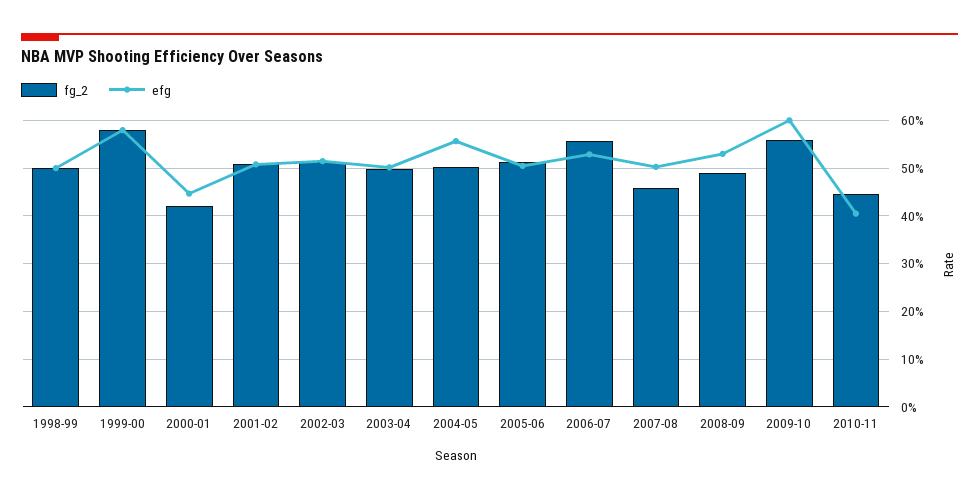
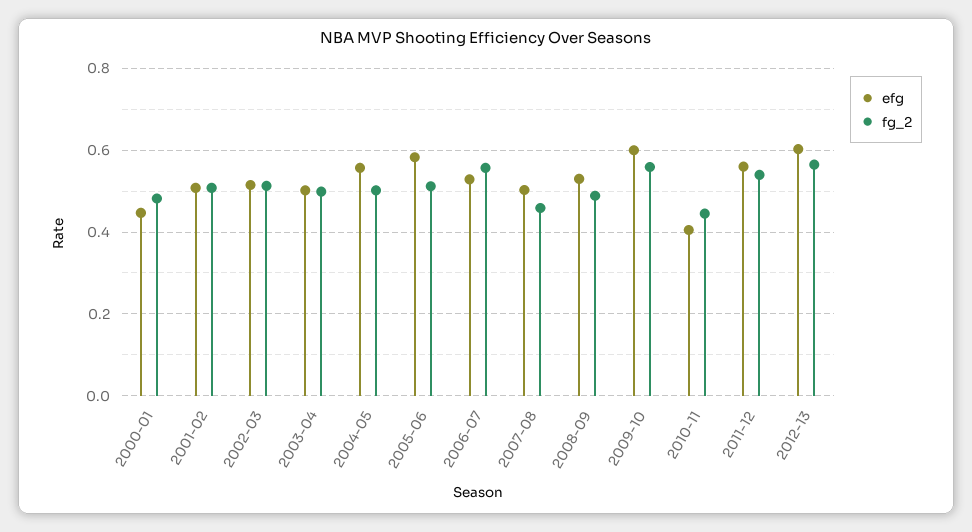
fg_2, 1998-99: 0.5 -> none
efg, 1998-99: 0.5 -> none
fg_2, 1999-00: 0.58 -> none
efg, 1999-00: 0.58 -> none
fg_2, 2000-01: 0.42 -> 0.48
efg, 2005-06: 0.5 -> 0.58
efg, 2011-12: none -> 0.56
fg_2, 2011-12: none -> 0.54
efg, 2012-13: none -> 0.6
fg_2, 2012-13: none -> 0.56

